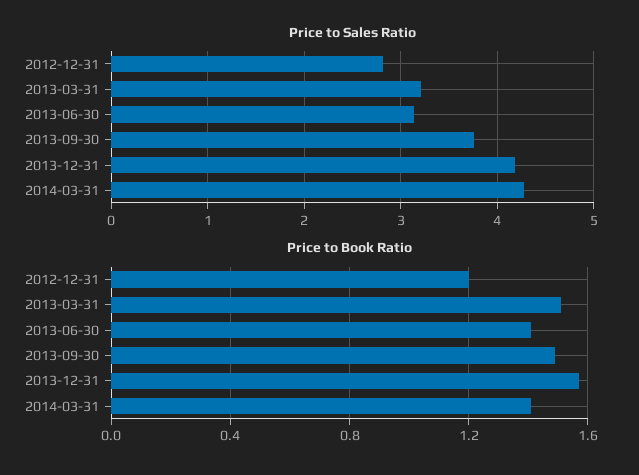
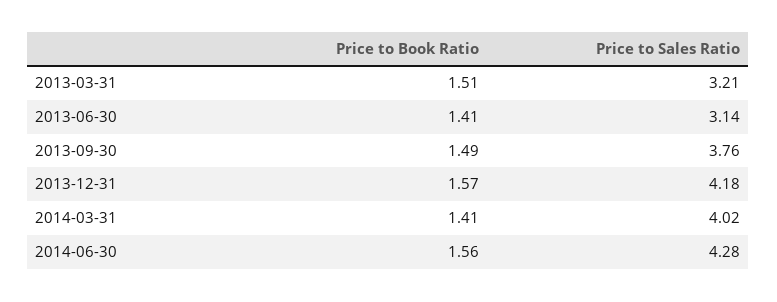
Price to Sales Ratio, 2012-12-31: 2.8 -> none
Price to Sales Ratio, 2014-03-31: 4.3 -> 4.02
Price to Book Ratio, 2012-12-31: 1.2 -> none
Price to Book Ratio, 2014-06-30: none -> 1.56
Price to Sales Ratio, 2014-06-30: none -> 4.28

